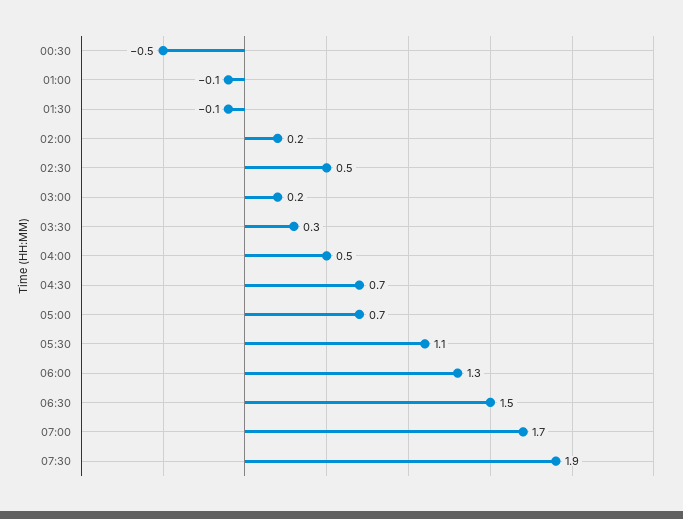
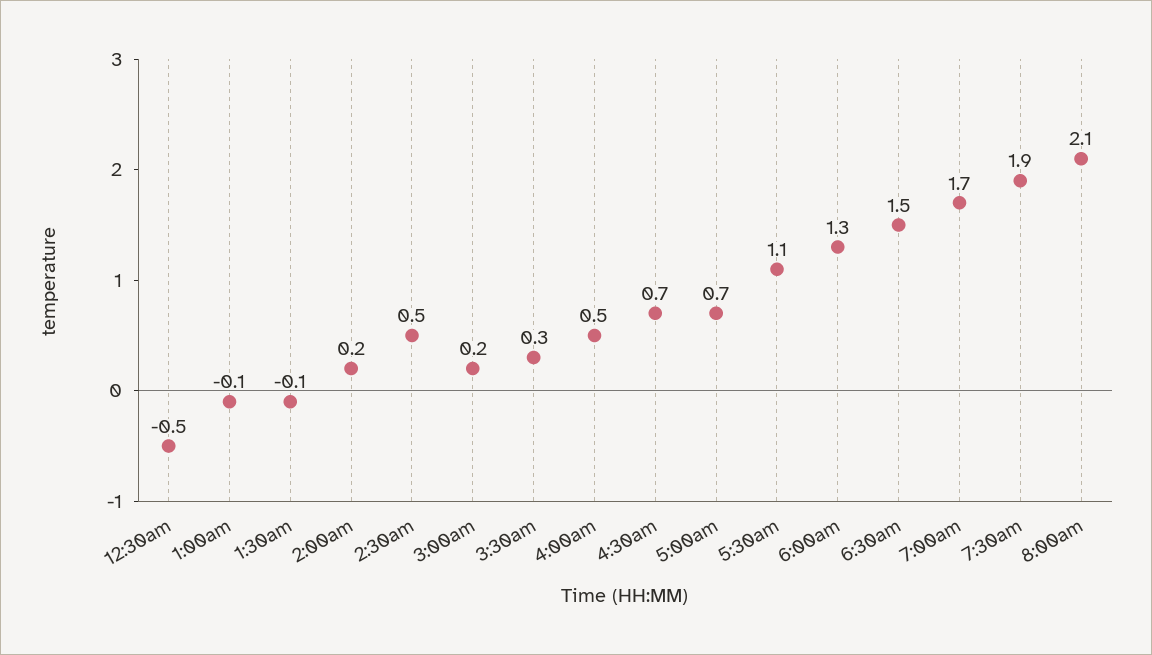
8:00am: none -> 2.1

